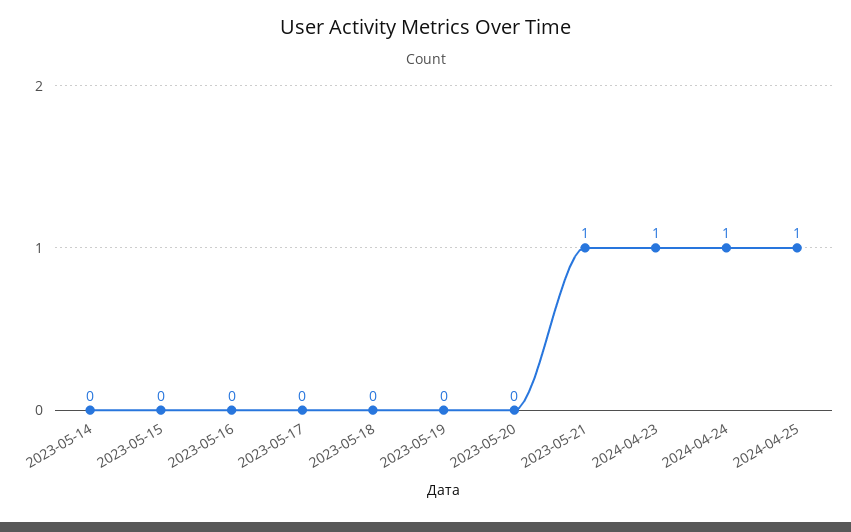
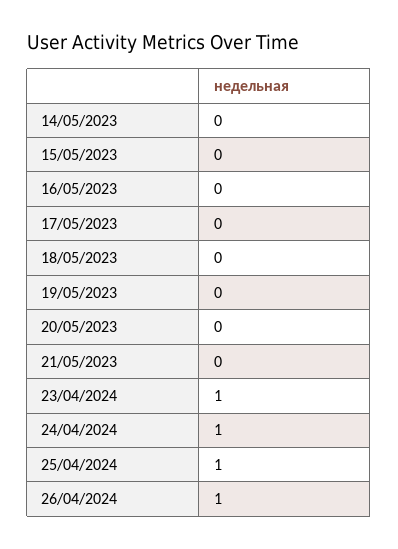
2023-05-21: 1 -> 0
26/04/2024: none -> 1

